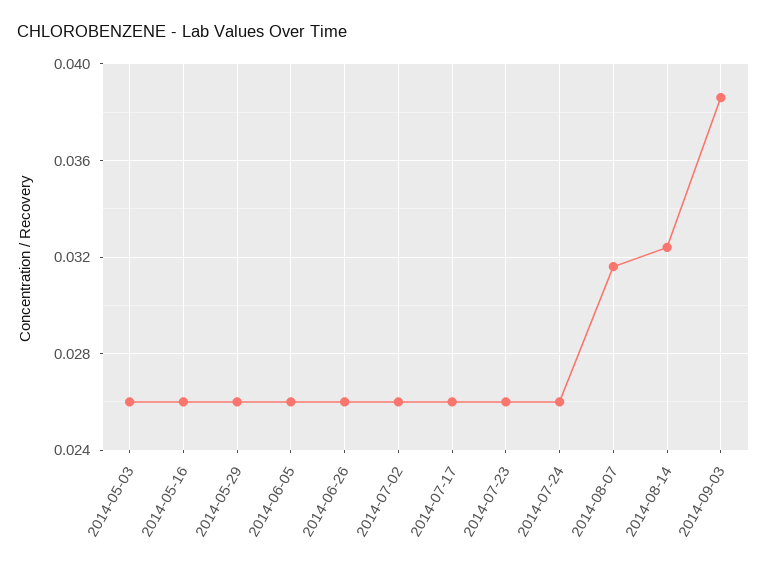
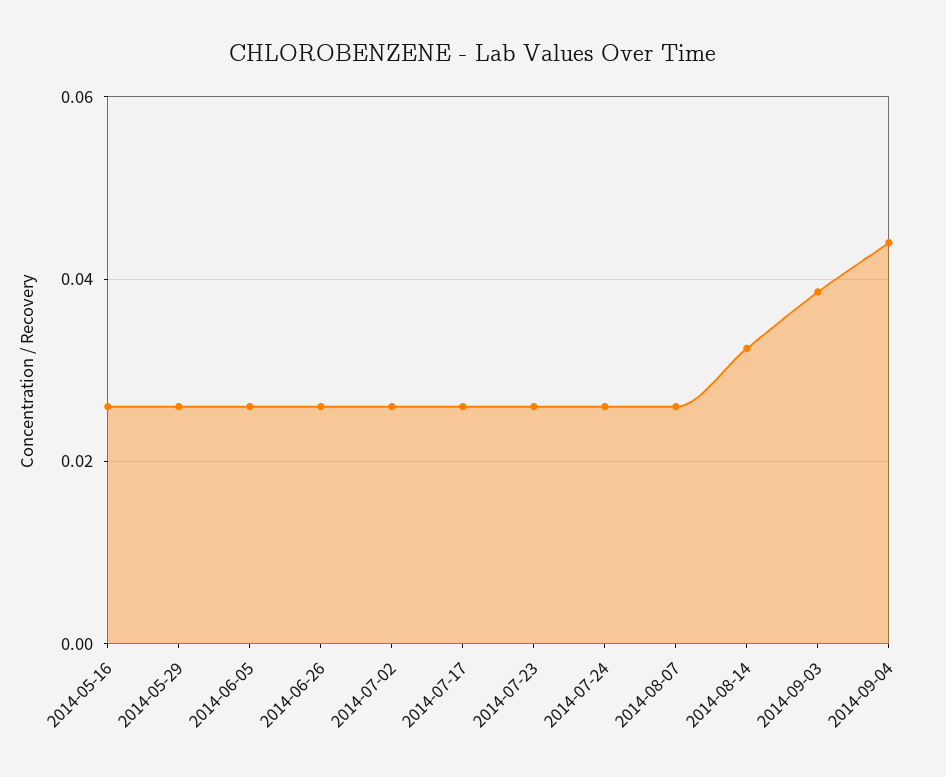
2014-05-03: 0.026 -> none
2014-08-07: 0.0315 -> 0.026
2014-09-04: none -> 0.044

